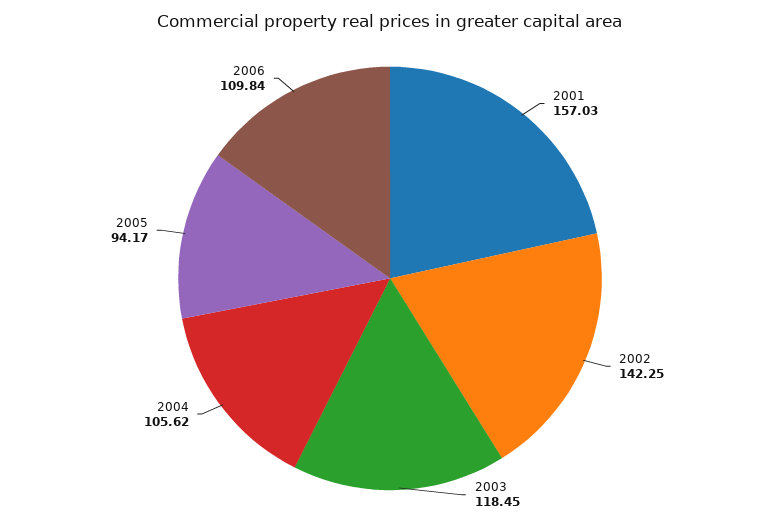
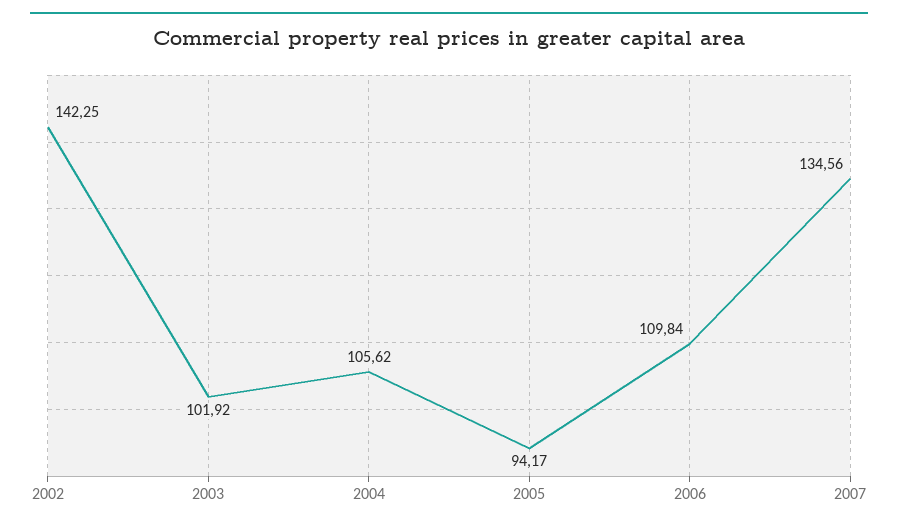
2001: 157.03 -> none
2003: 118.45 -> 101.92
2007: none -> 134.56

